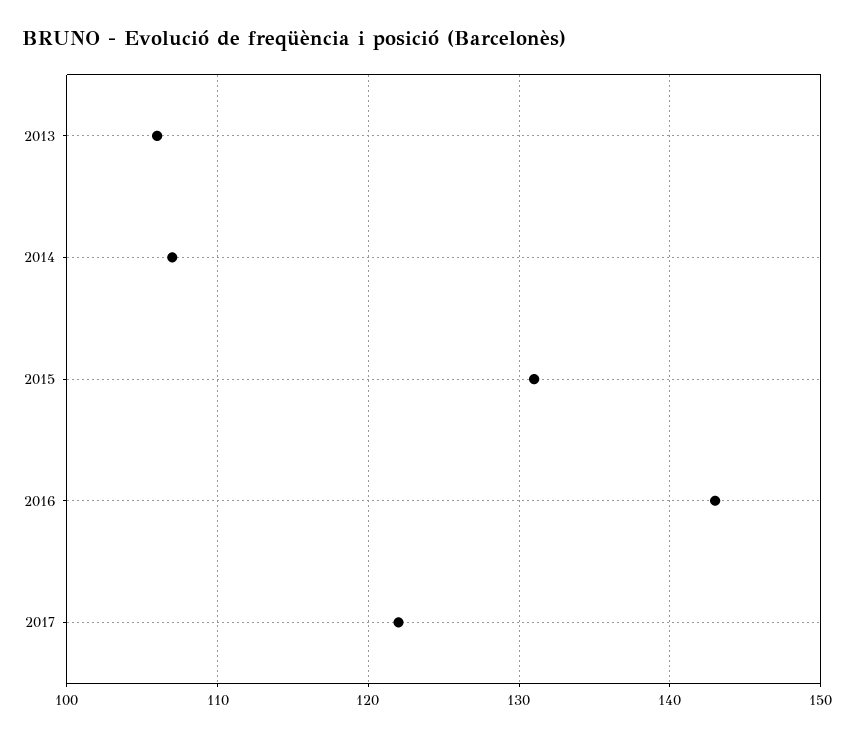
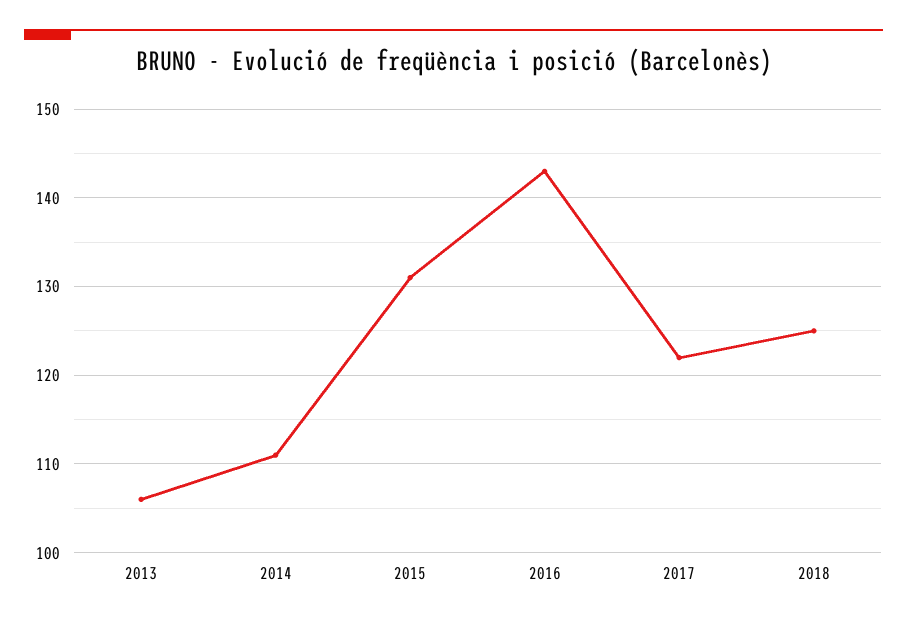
2014: 107 -> 111
2018: none -> 125

